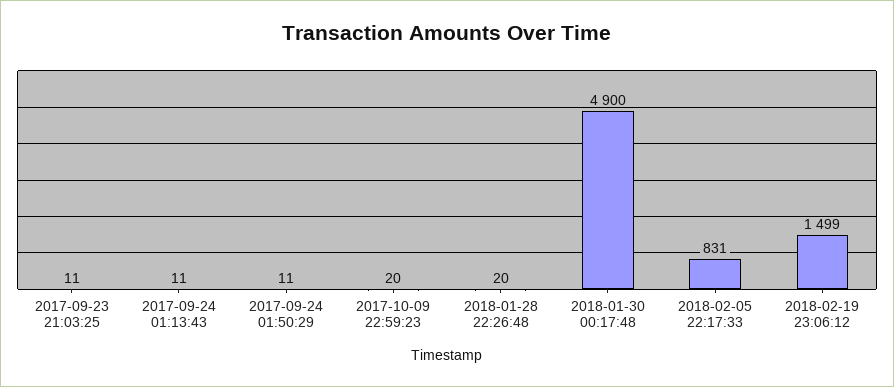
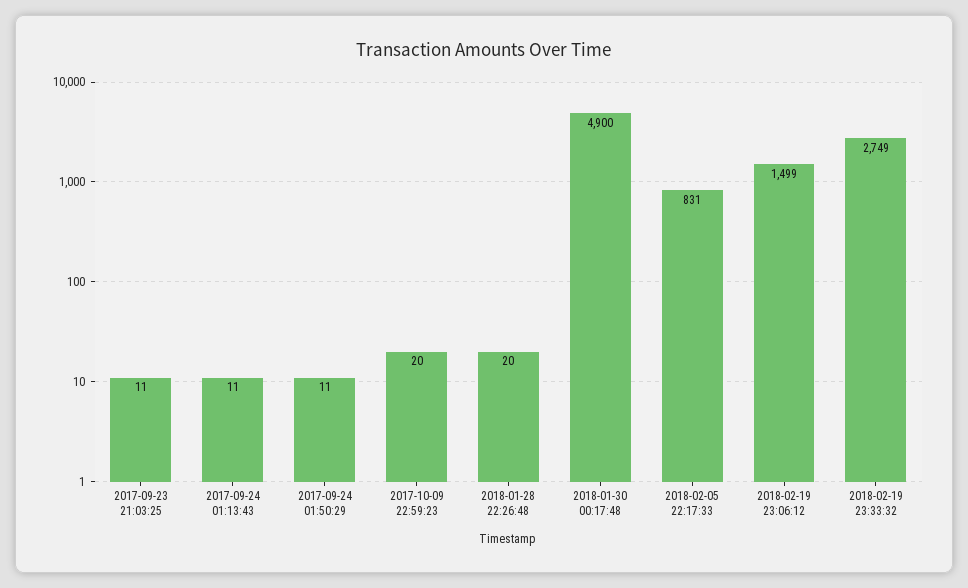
2018-02-19 23:33:32: none -> 2749

